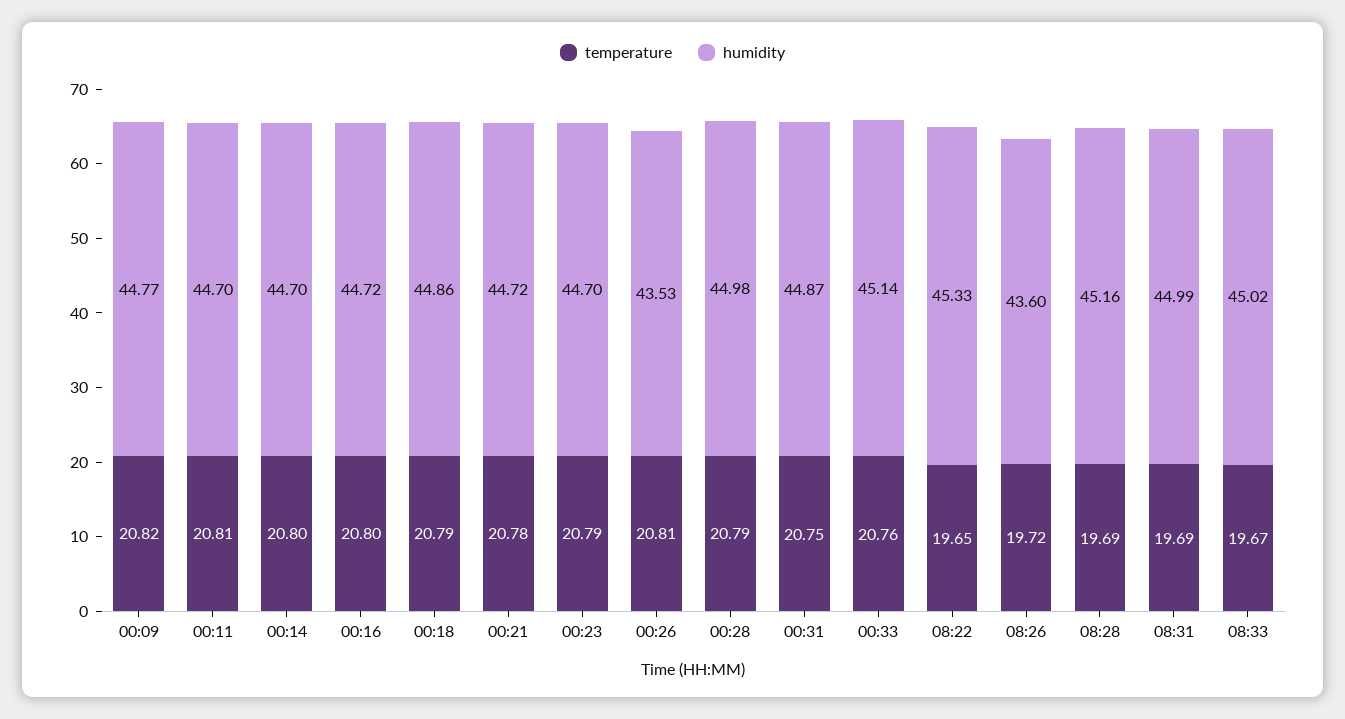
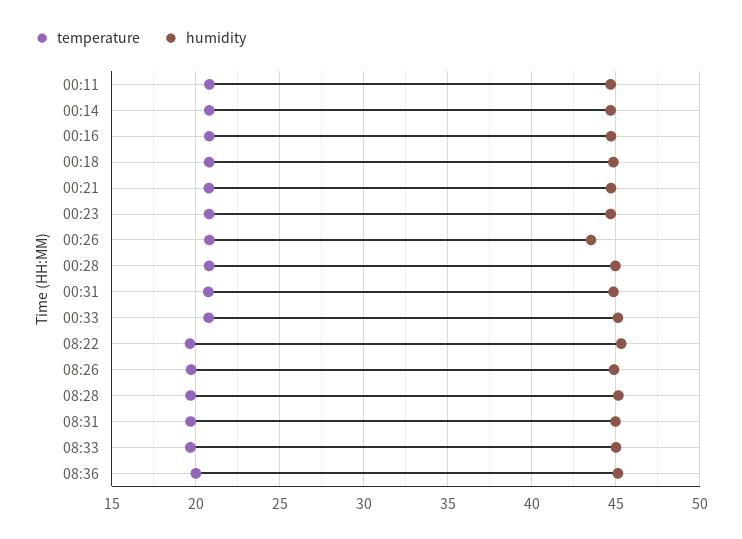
temperature, 00:09: 20.82 -> none
humidity, 00:09: 44.77 -> none
humidity, 08:26: 43.6 -> 45
temperature, 08:36: none -> 20
humidity, 08:36: none -> 45

